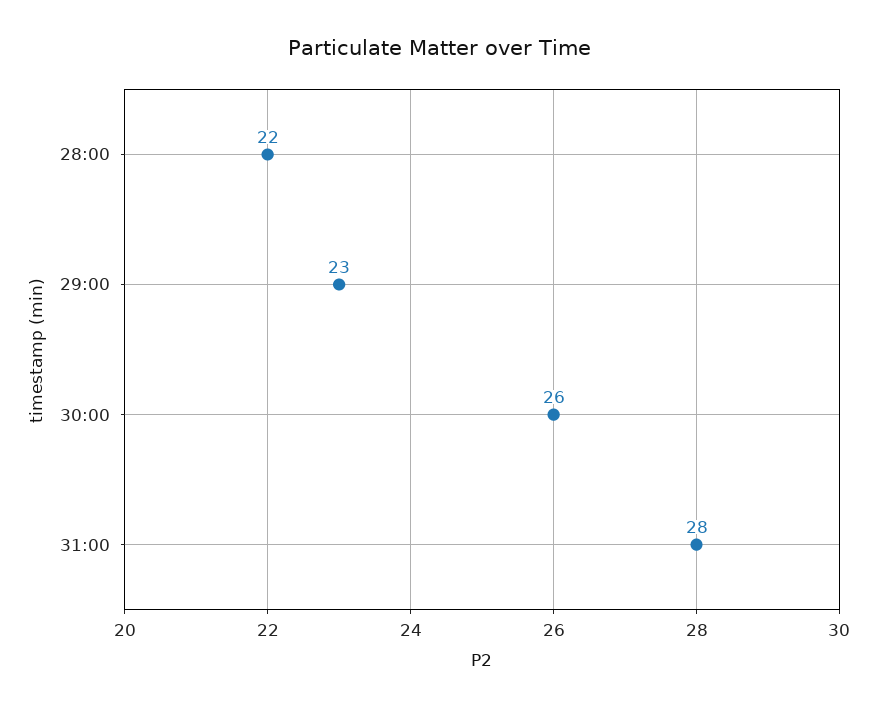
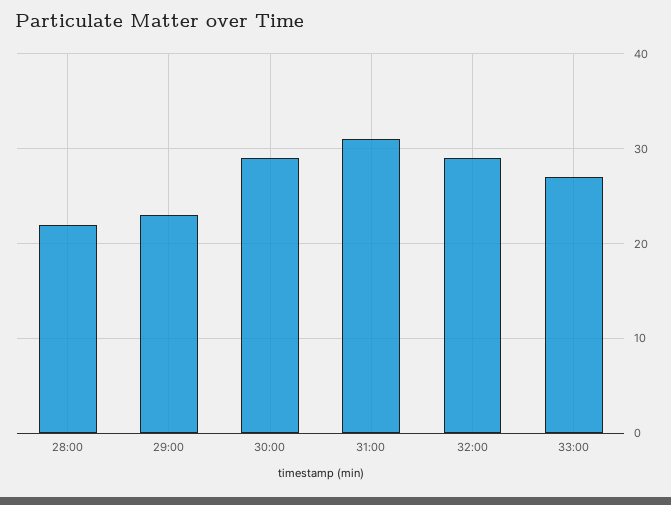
30:00: 26 -> 29
31:00: 28 -> 31
32:00: none -> 29
33:00: none -> 27

